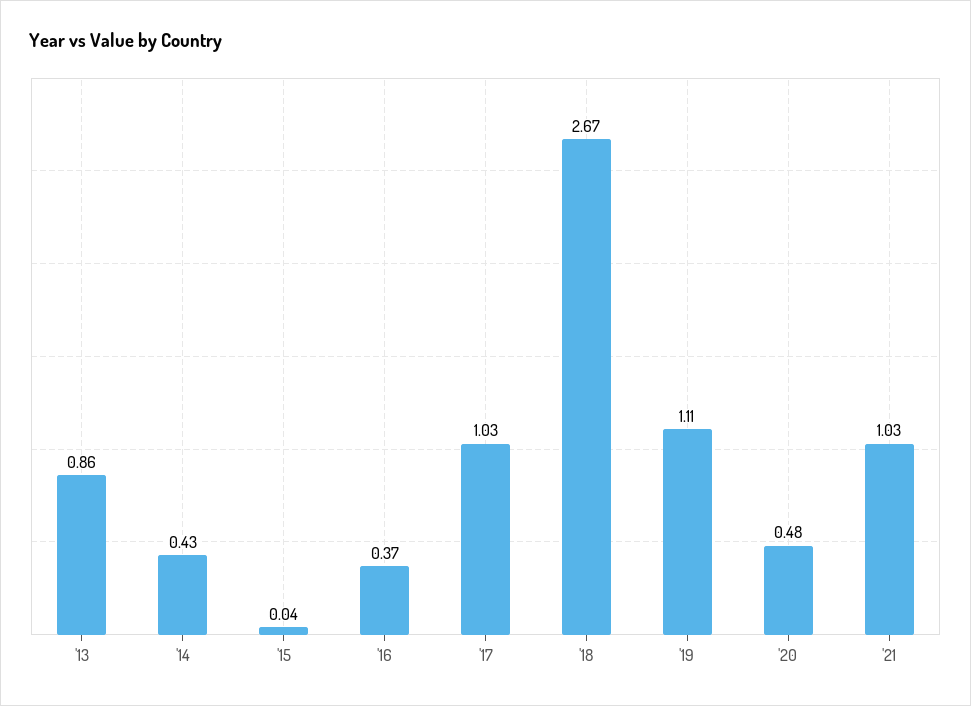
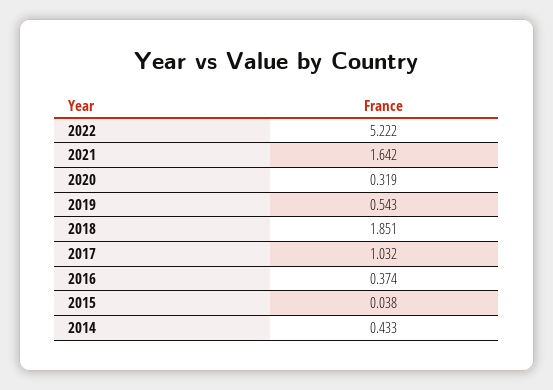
'13: 0.86 -> none
'18: 2.67 -> 1.851
'19: 1.11 -> 0.543
'20: 0.48 -> 0.319
'21: 1.03 -> 1.642
2022: none -> 5.222

